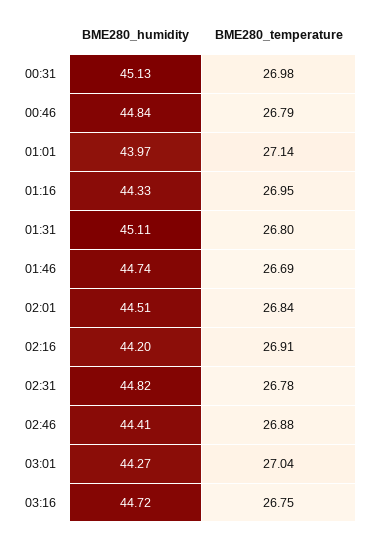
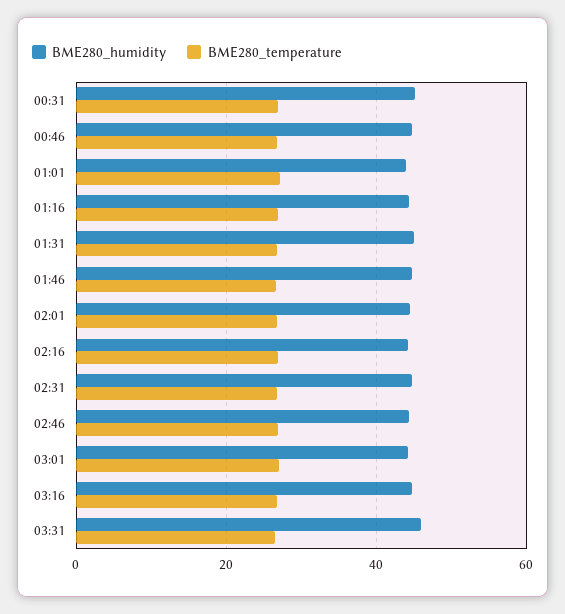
BME280_humidity, 03:31: none -> 46
BME280_temperature, 03:31: none -> 26

